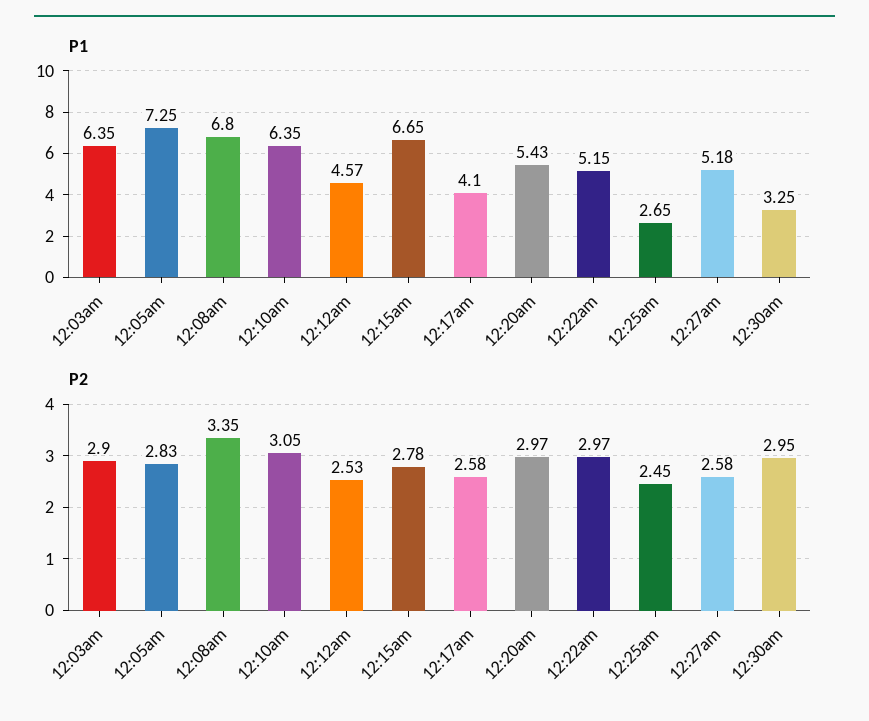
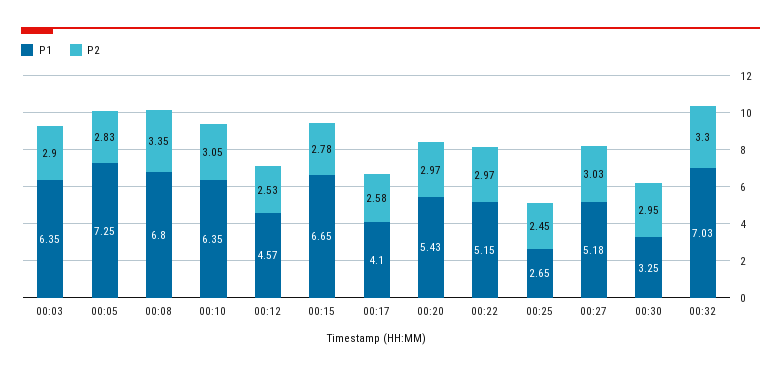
P2, 12:27am: 2.58 -> 3.03
P1, 00:32: none -> 7.03
P2, 00:32: none -> 3.3

